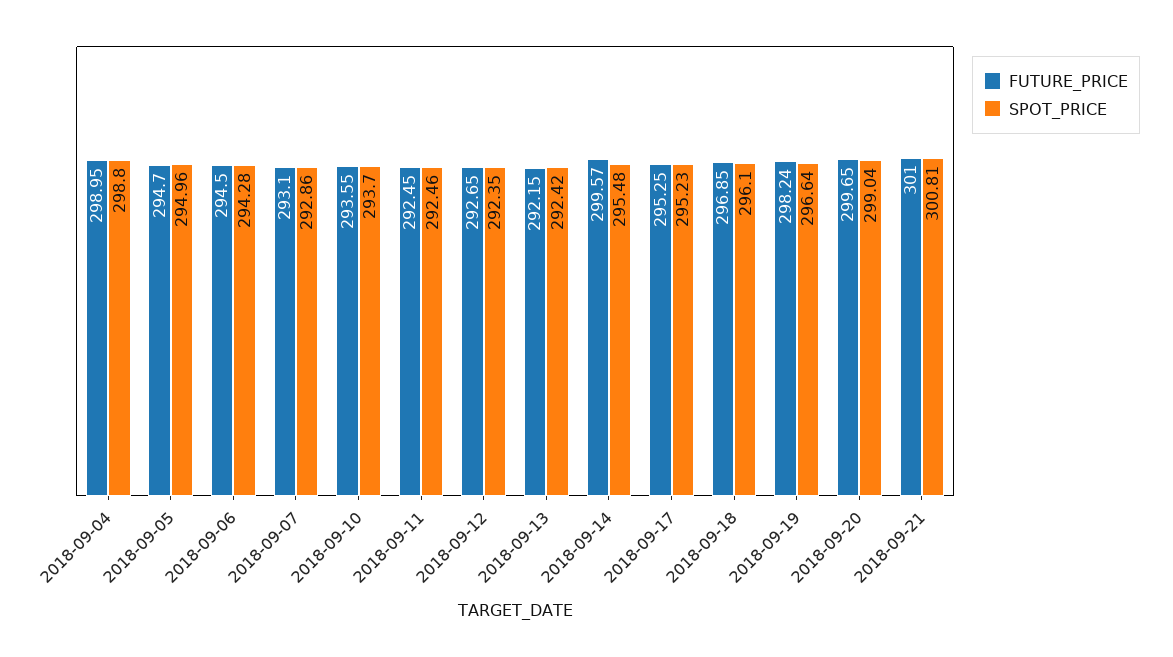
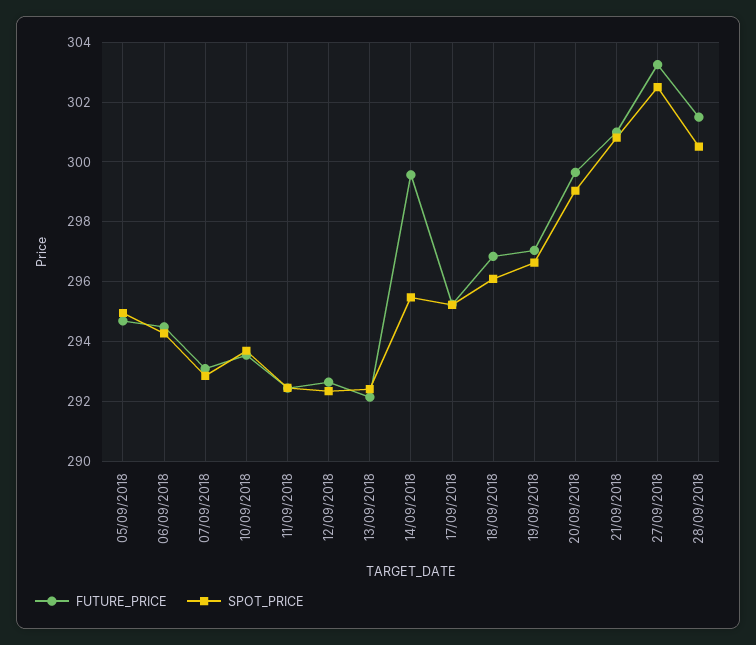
FUTURE_PRICE, 2018-09-04: 298.95 -> none
SPOT_PRICE, 2018-09-04: 298.8 -> none
FUTURE_PRICE, 2018-09-19: 298.24 -> 297
FUTURE_PRICE, 27/09/2018: none -> 303.25
SPOT_PRICE, 27/09/2018: none -> 302.5
FUTURE_PRICE, 28/09/2018: none -> 301.5
SPOT_PRICE, 28/09/2018: none -> 300.5

